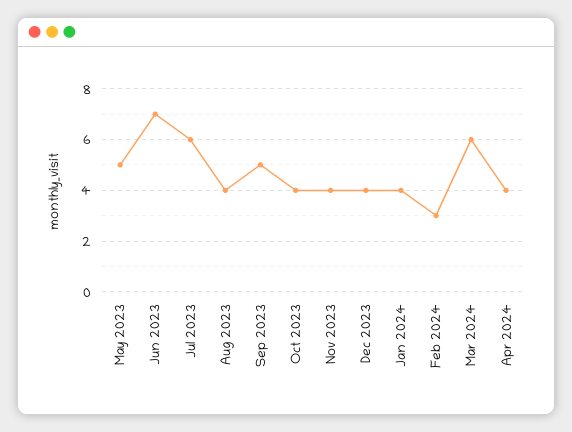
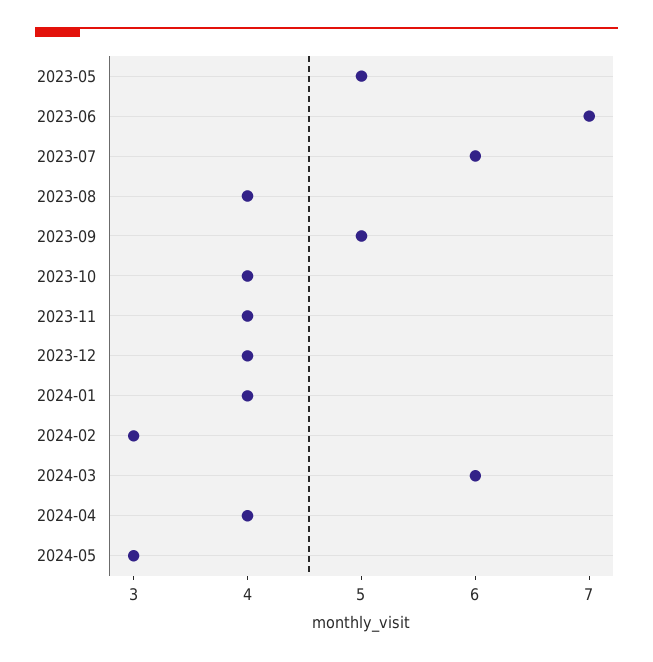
2024-05: none -> 3

